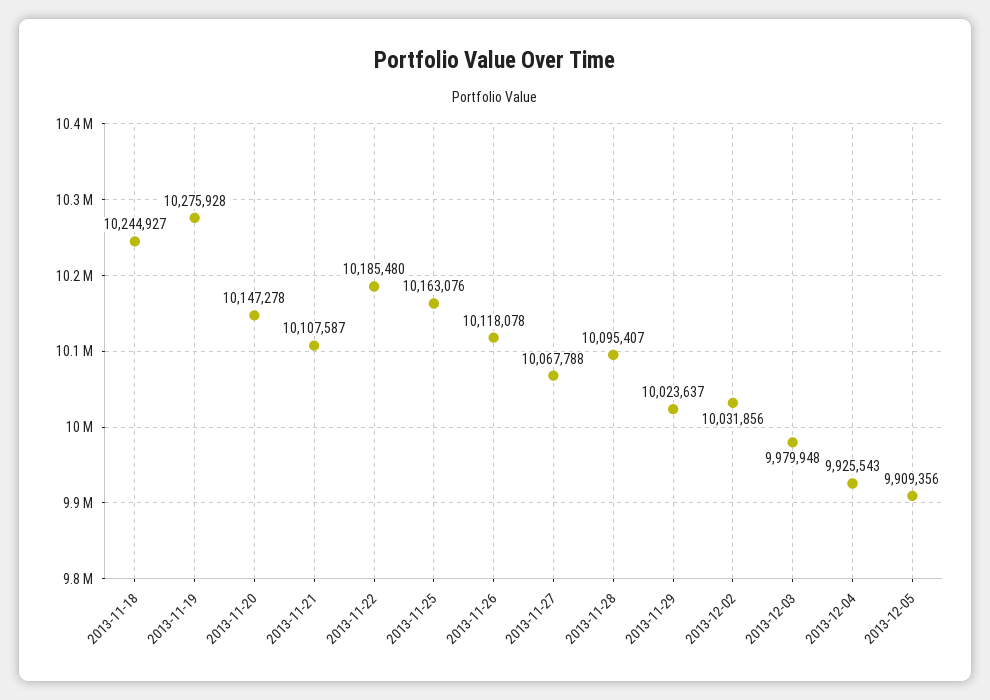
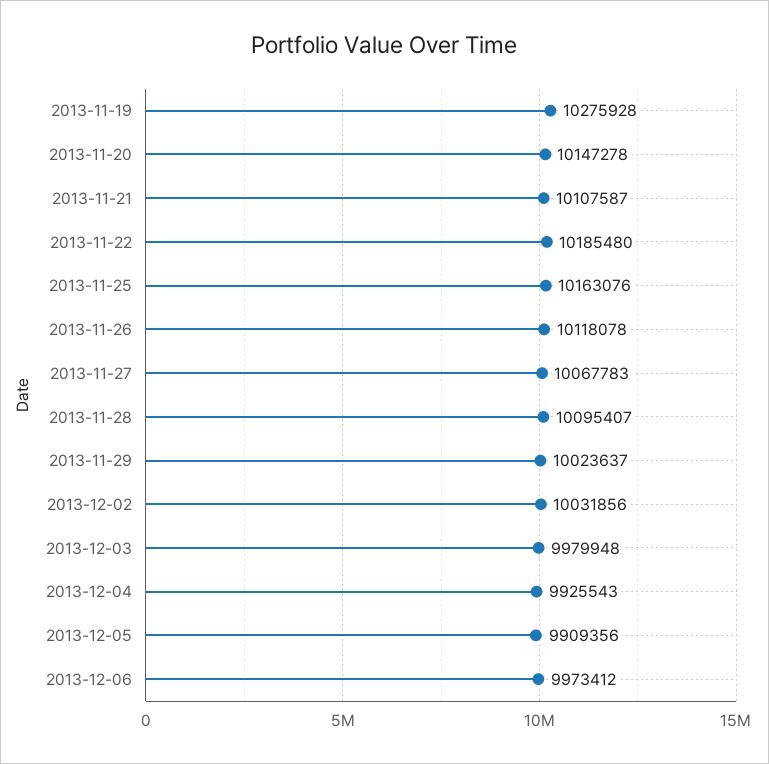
2013-11-18: 10244927 -> none
2013-11-27: 10067788 -> 10067783
2013-12-06: none -> 9973412

